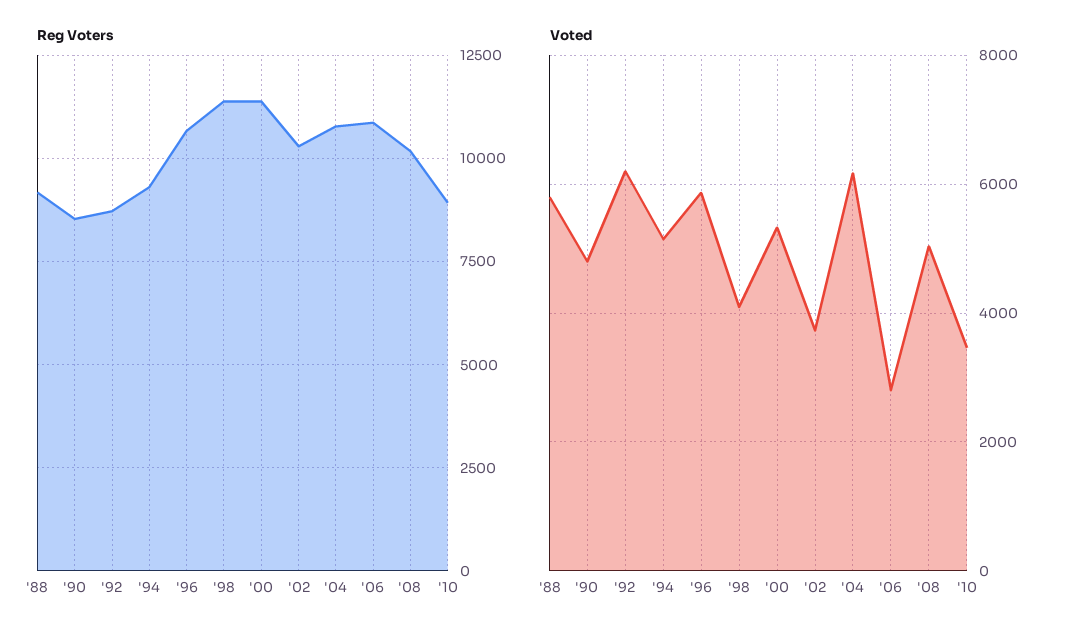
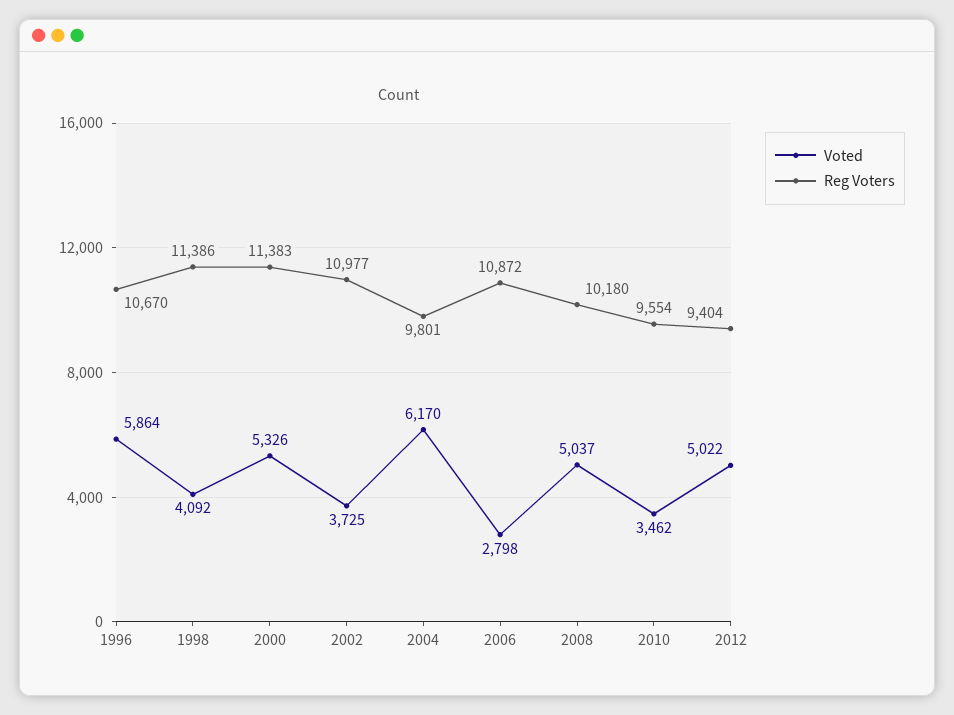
Reg Voters, '88: 9250 -> none
Reg Voters, '90: 8500 -> none
Reg Voters, '92: 8750 -> none
Reg Voters, '94: 9250 -> none
Reg Voters, '02: 10250 -> 10977
Reg Voters, '04: 10750 -> 9801
Reg Voters, '10: 9000 -> 9554
Voted, '88: 5800 -> none
Voted, '90: 4800 -> none
Voted, '92: 6200 -> none
Voted, '94: 5200 -> none
Voted, 2012: none -> 5022
Reg Voters, 2012: none -> 9404

